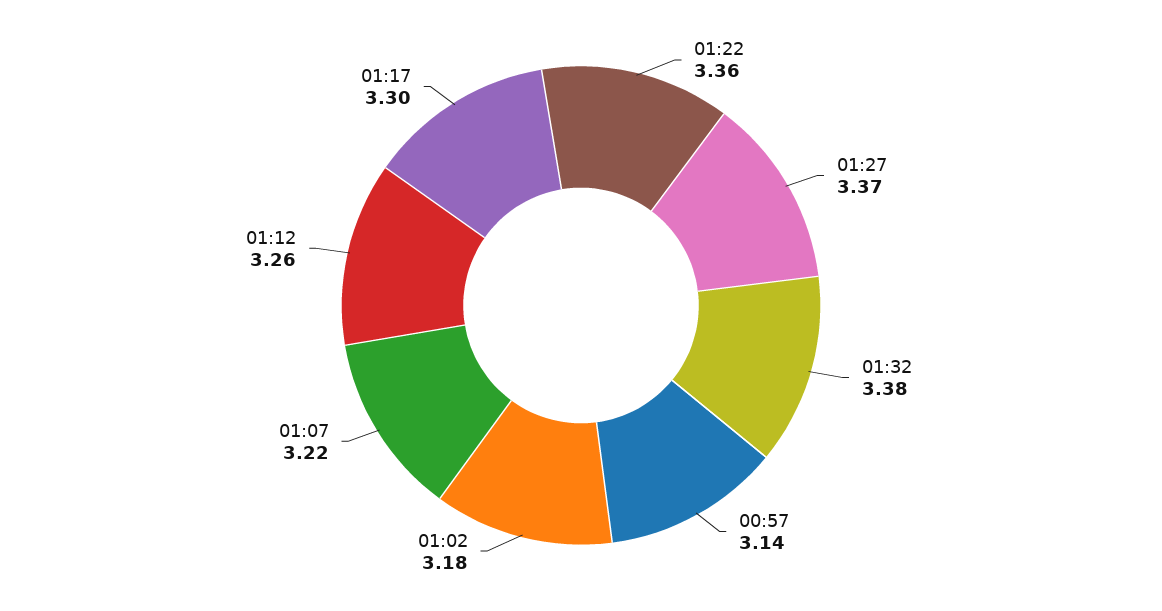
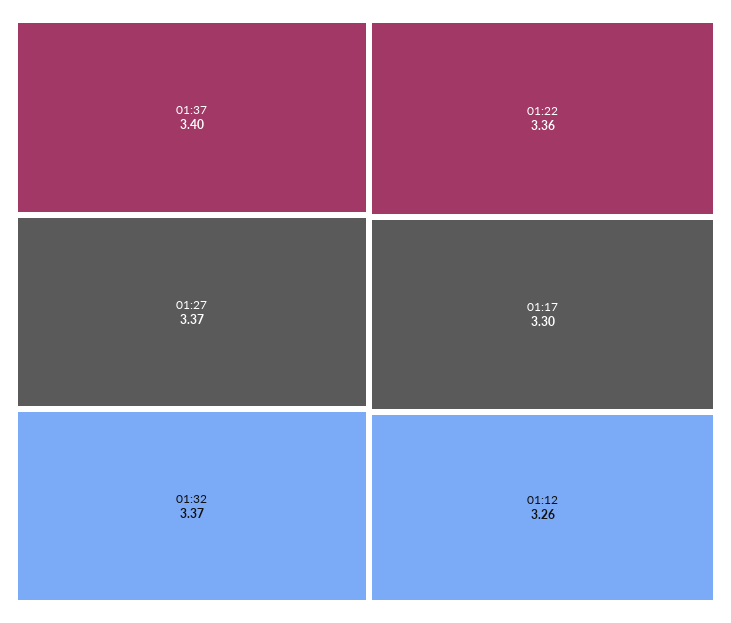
01:32: 3.38 -> 3.37
00:57: 3.14 -> none
01:02: 3.18 -> none
01:07: 3.22 -> none
01:37: none -> 3.4

